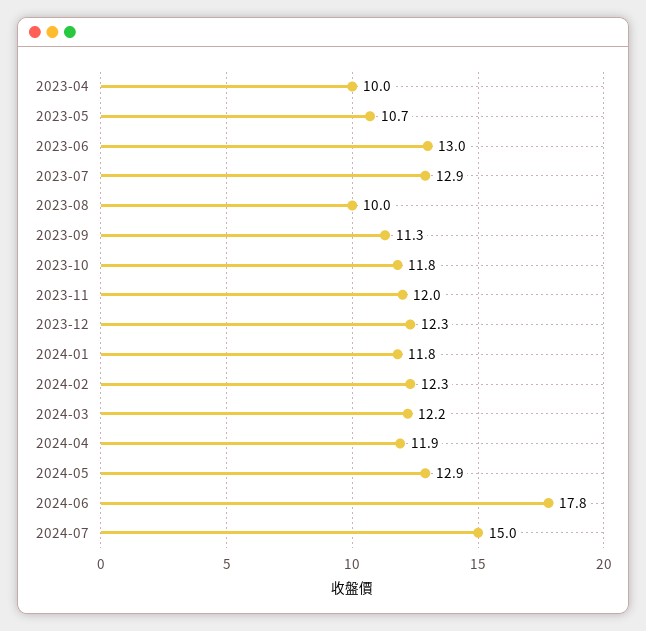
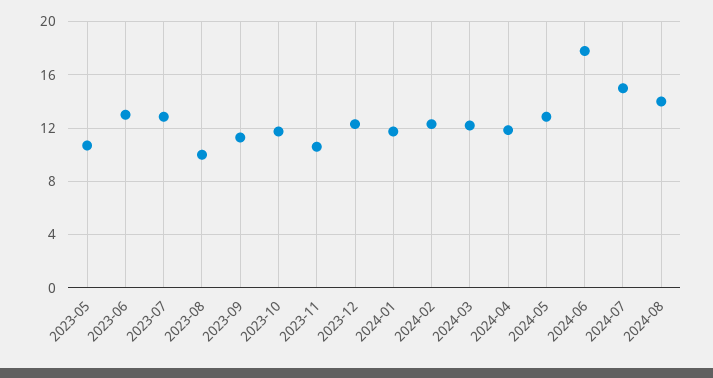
2023-04: 10 -> none
2023-11: 12 -> 10.5
2024-08: none -> 14

